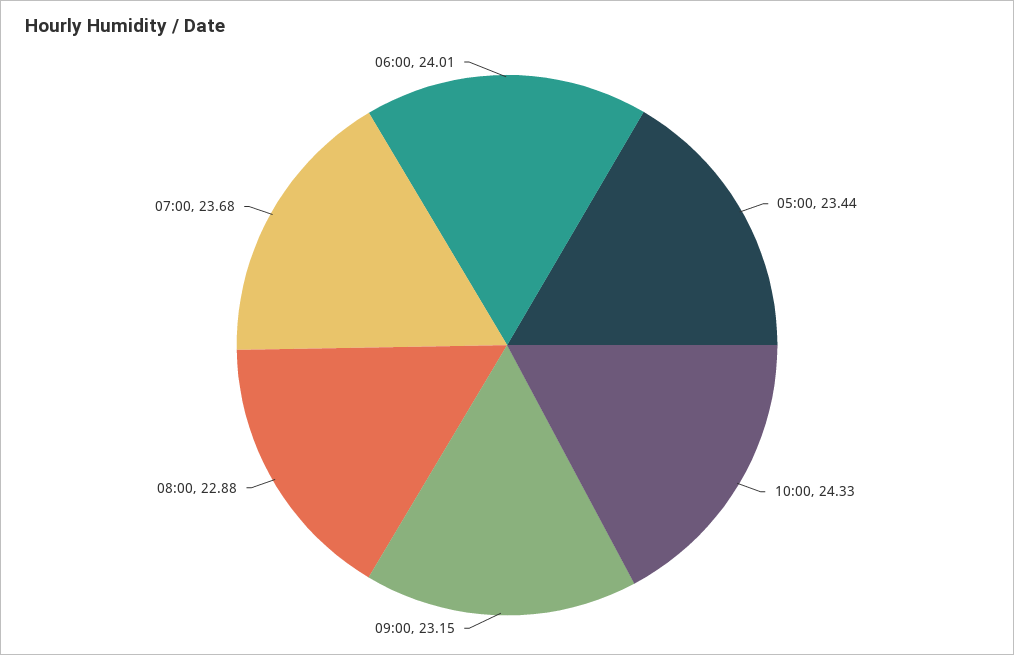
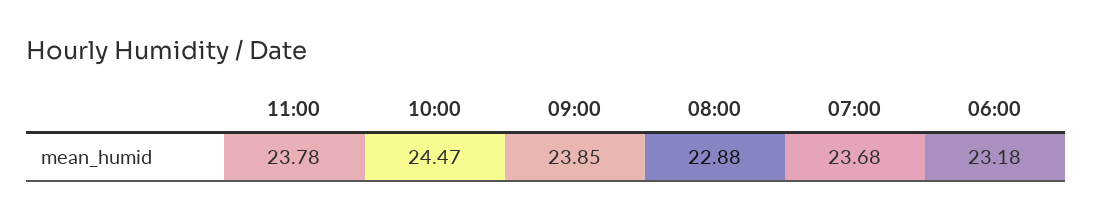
05:00: 23.44 -> none
10:00: 24.33 -> 24.47
09:00: 23.15 -> 23.85
06:00: 24.01 -> 23.18
11:00: none -> 23.78

